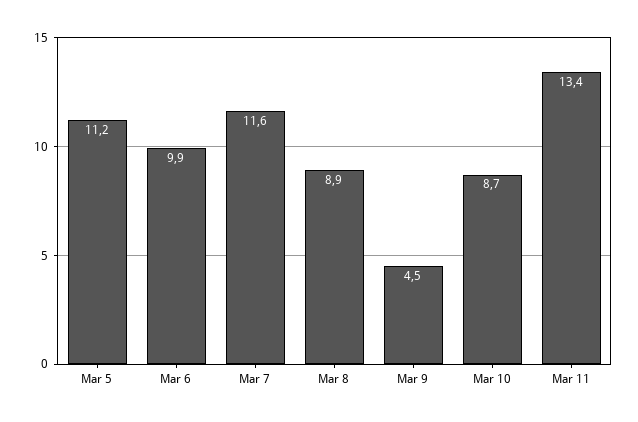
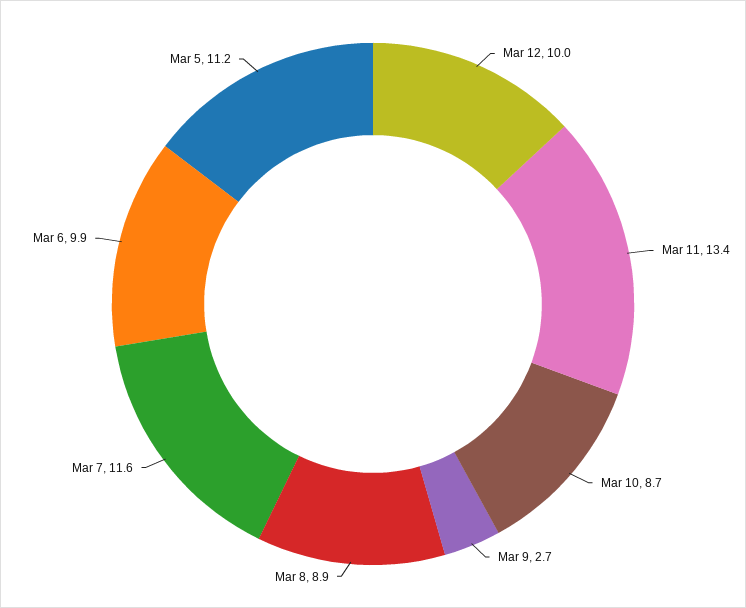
Mar 9: 4.5 -> 2.7
Mar 12: none -> 10

